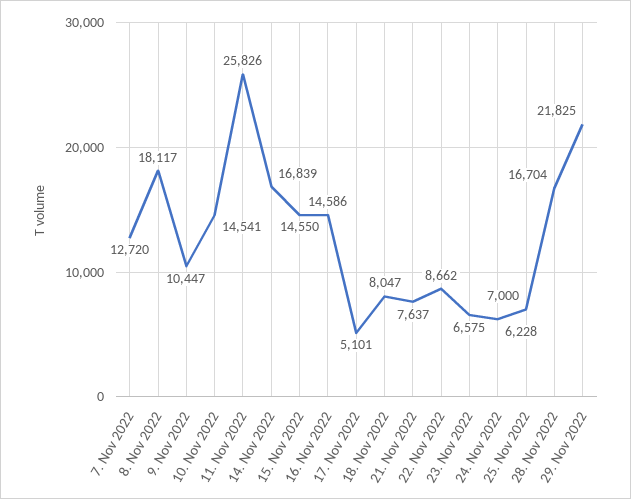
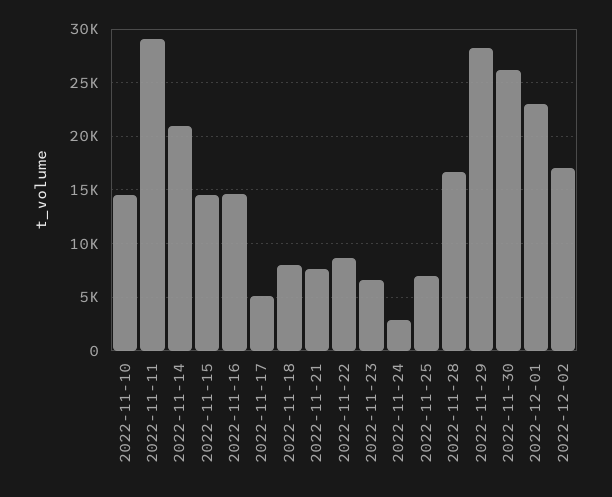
7. Nov 2022: 12720 -> none
8. Nov 2022: 18117 -> none
9. Nov 2022: 10447 -> none
11. Nov 2022: 25826 -> 29000
14. Nov 2022: 16839 -> 21000
24. Nov 2022: 6228 -> 3000
29. Nov 2022: 21825 -> 28000
2022-11-30: none -> 26000
2022-12-01: none -> 23000
2022-12-02: none -> 17000

